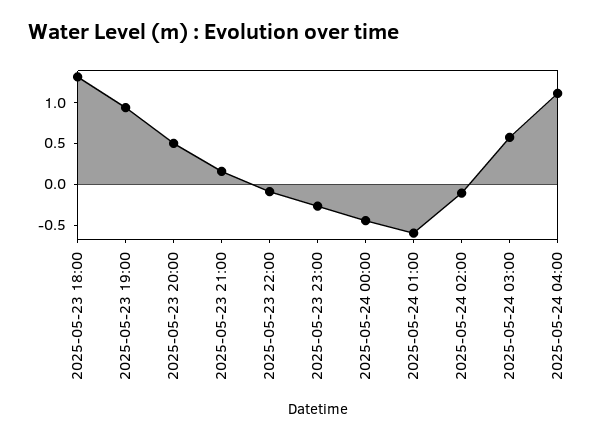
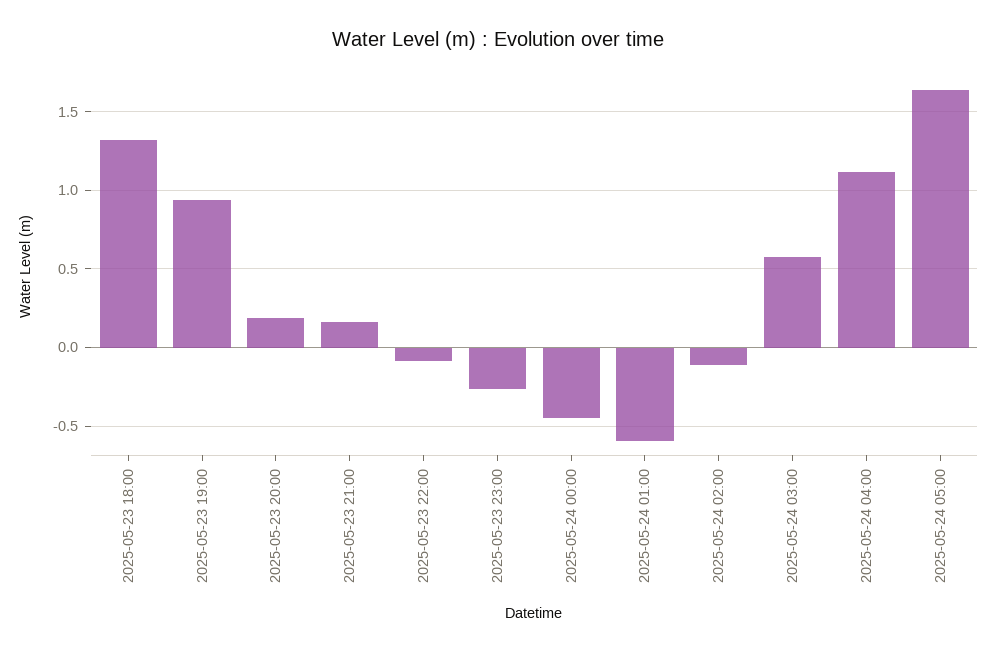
2025-05-23 20:00: 0.5 -> 0.2
2025-05-24 05:00: none -> 1.65

